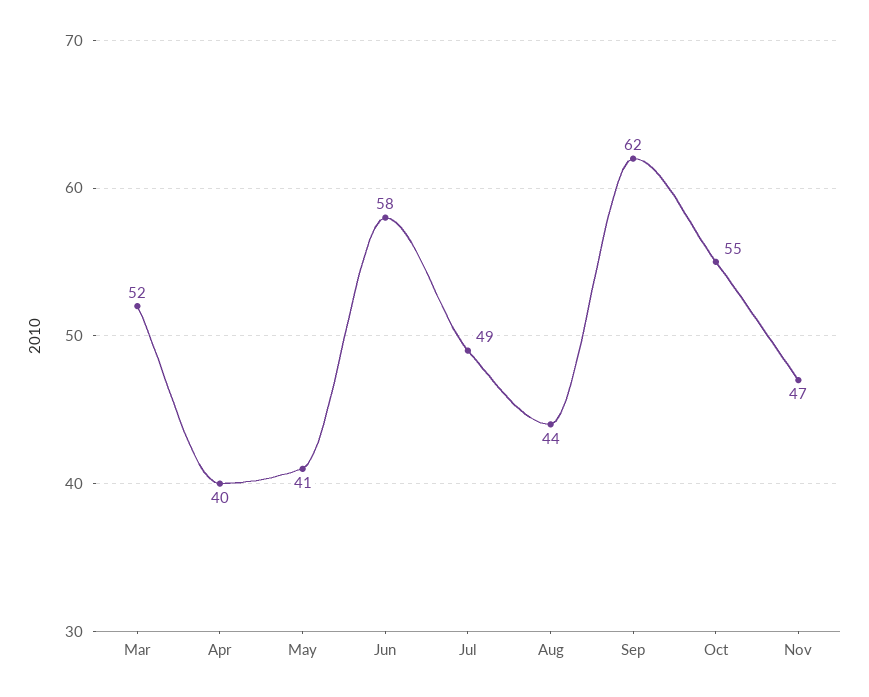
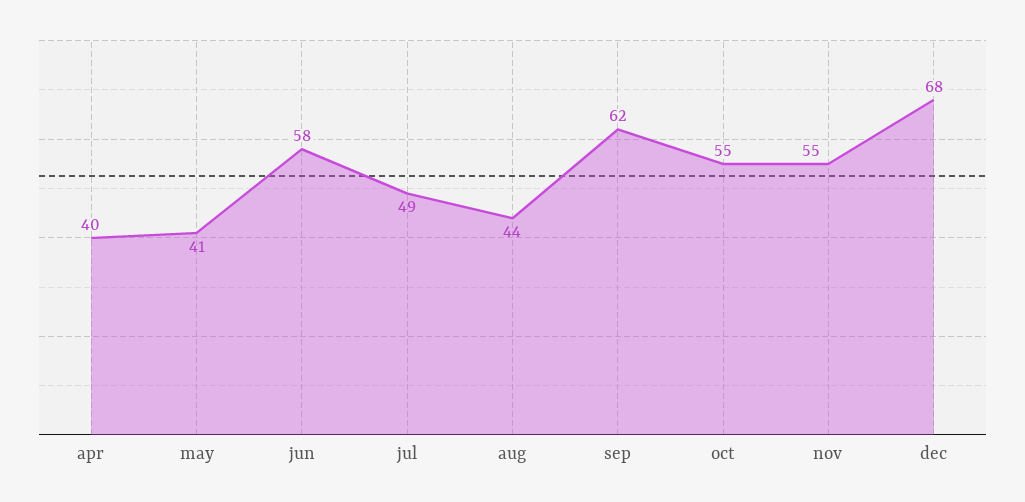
Mar: 52 -> none
Nov: 47 -> 55
dec: none -> 68

